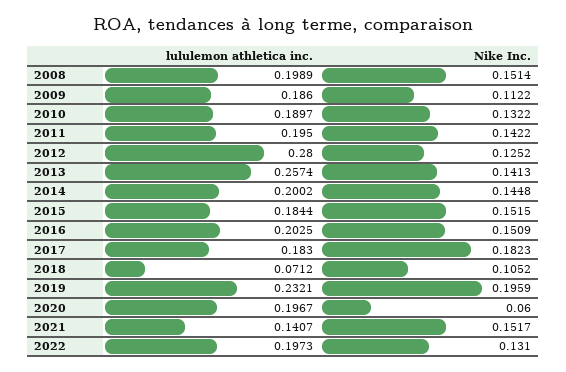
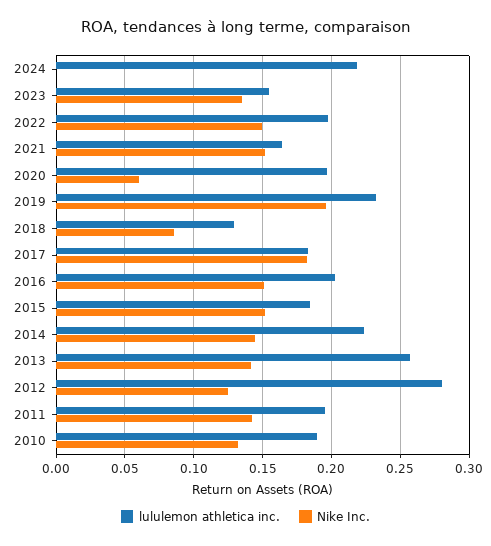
lululemon athletica inc., 2008: 0.1989 -> none
Nike Inc., 2008: 0.1514 -> none
lululemon athletica inc., 2009: 0.186 -> none
Nike Inc., 2009: 0.1122 -> none
lululemon athletica inc., 2014: 0.2002 -> 0.225
lululemon athletica inc., 2018: 0.0712 -> 0.13
Nike Inc., 2018: 0.1052 -> 0.085
lululemon athletica inc., 2021: 0.1407 -> 0.165
Nike Inc., 2022: 0.131 -> 0.15
lululemon athletica inc., 2024: none -> 0.22
Nike Inc., 2024: none -> 0
lululemon athletica inc., 2023: none -> 0.155
Nike Inc., 2023: none -> 0.135

